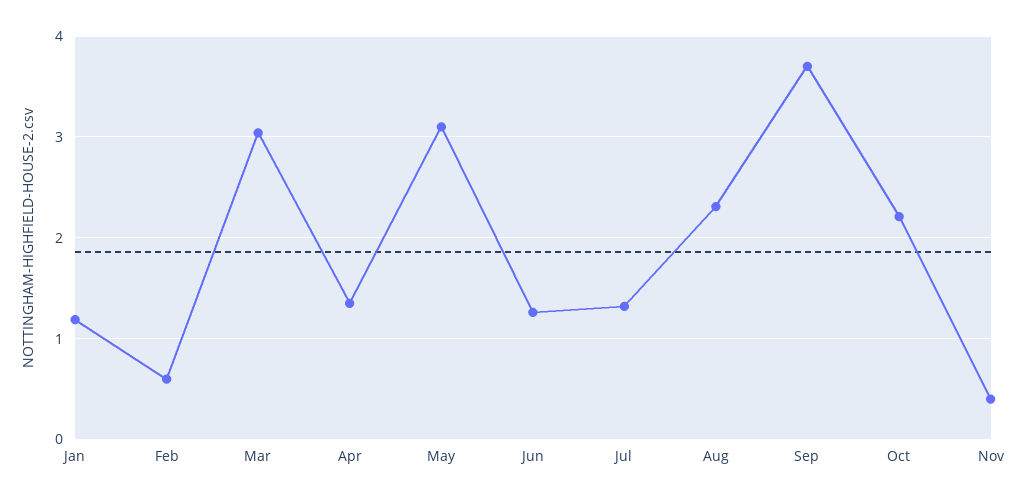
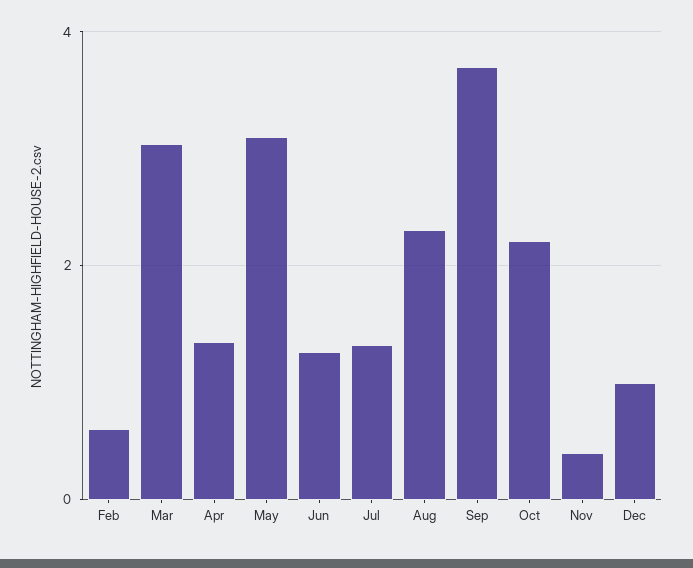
Jan: 1.2 -> none
Dec: none -> 1

